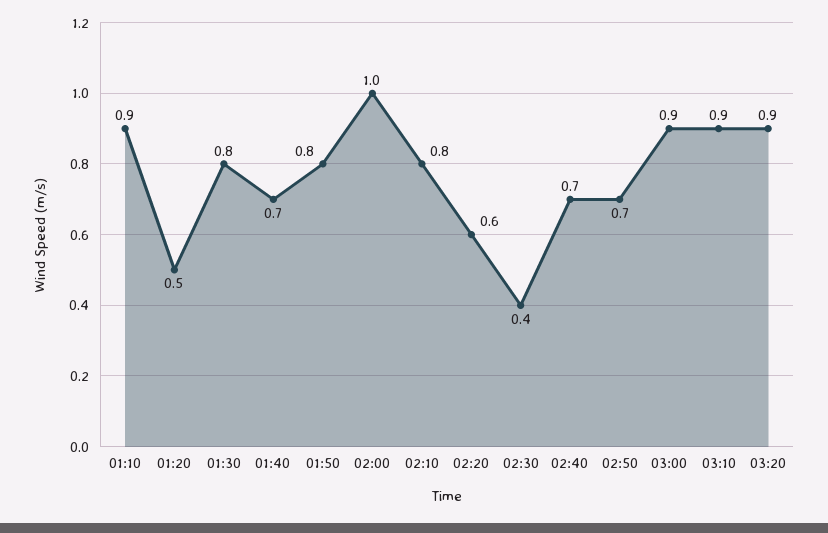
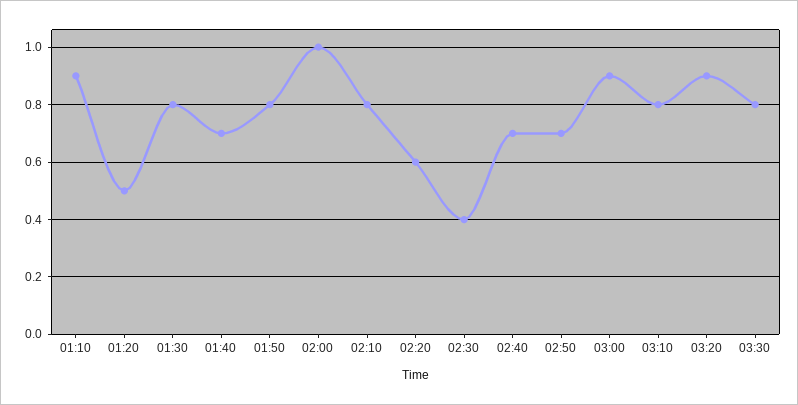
03:10: 0.9 -> 0.8
03:30: none -> 0.8

